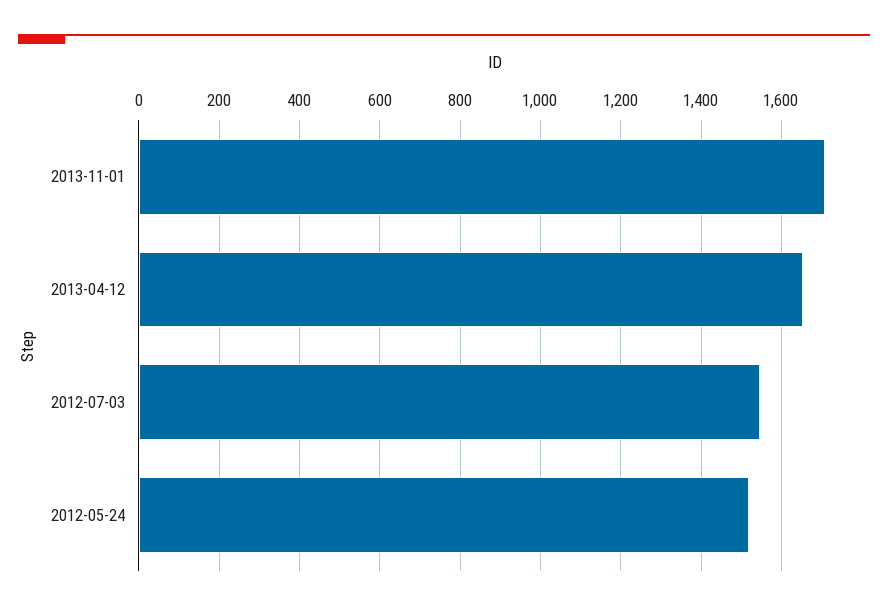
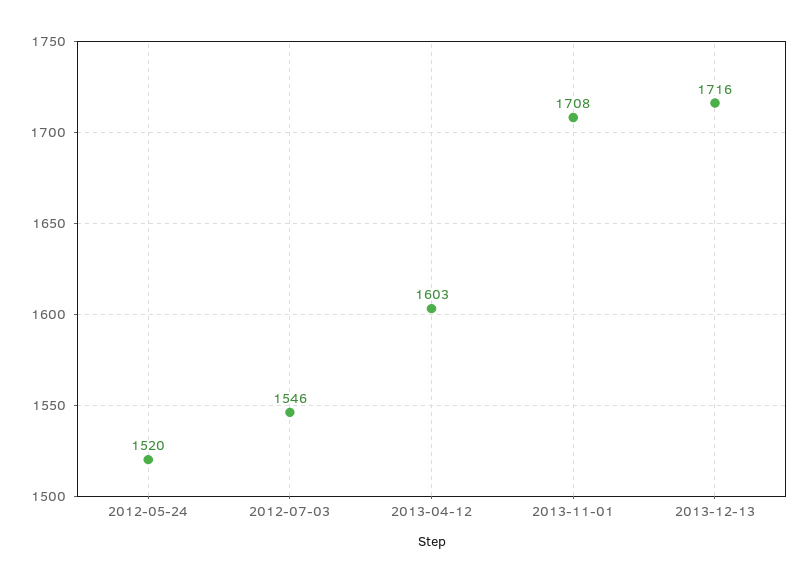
2013-04-12: 1660 -> 1603
2013-12-13: none -> 1716

